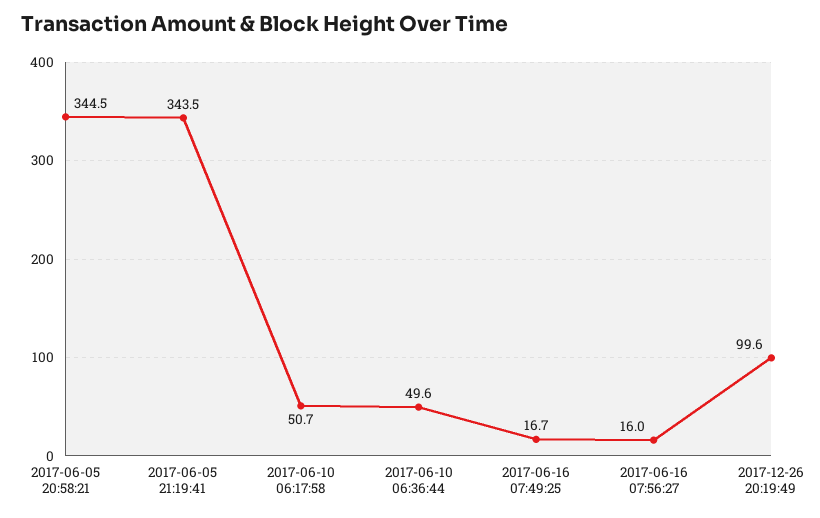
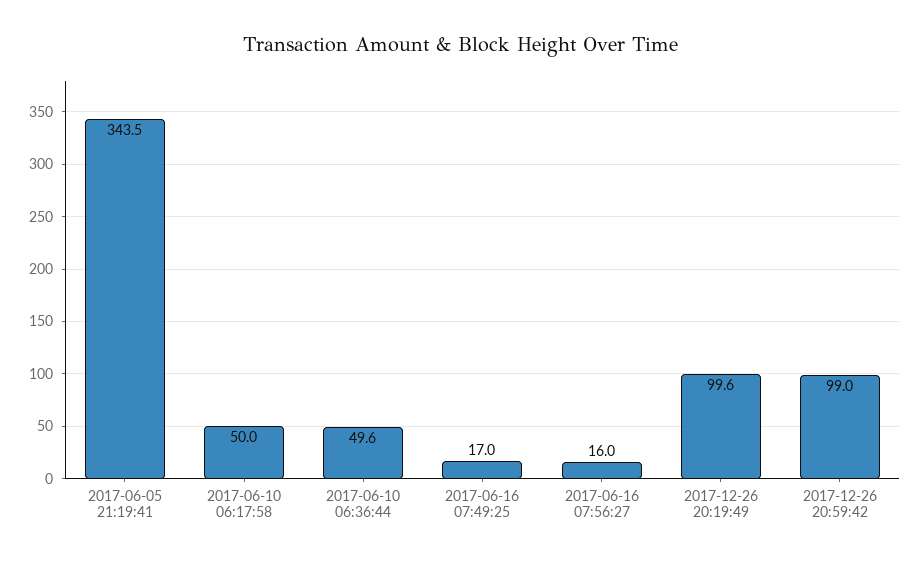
2017-06-05 20:58:21: 344.5 -> none
2017-06-10 06:17:58: 50.7 -> 50
2017-06-16 07:49:25: 16.7 -> 17
2017-12-26 20:59:42: none -> 99

